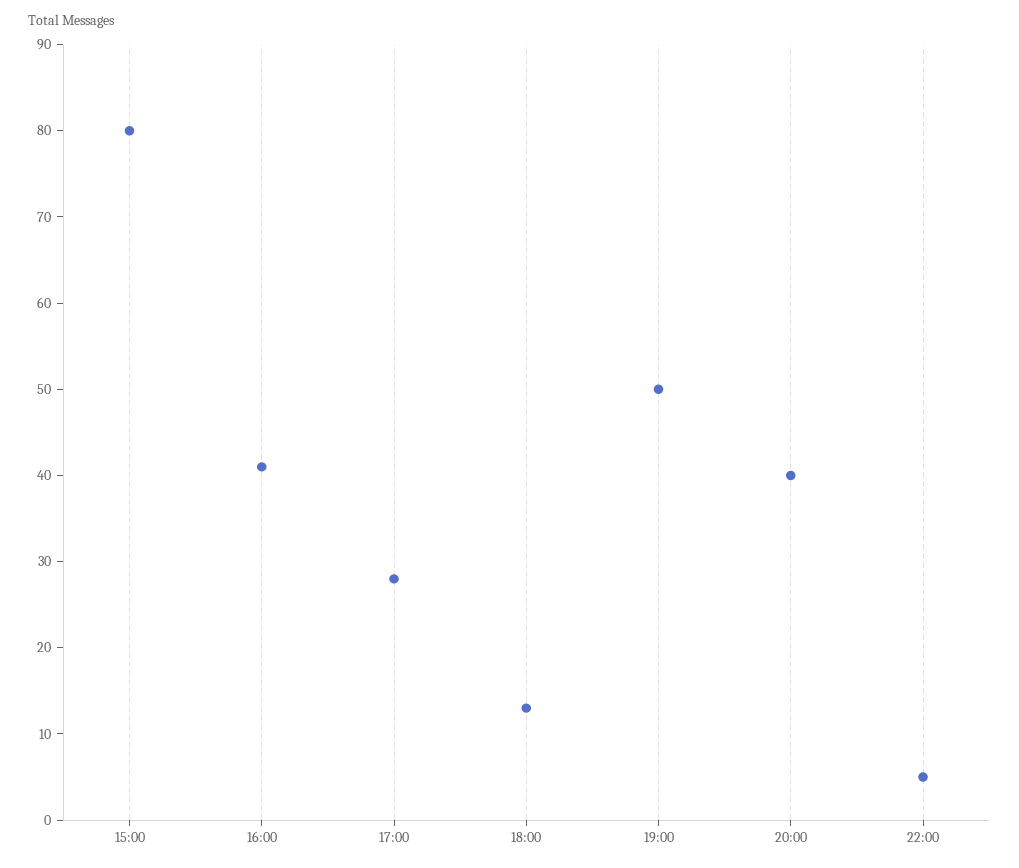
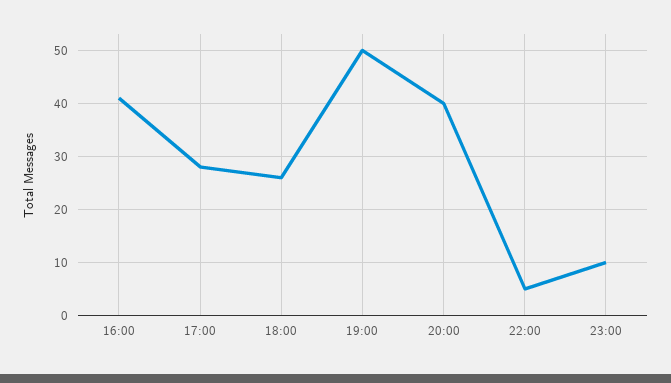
15:00: 80 -> none
18:00: 13 -> 25
23:00: none -> 10

